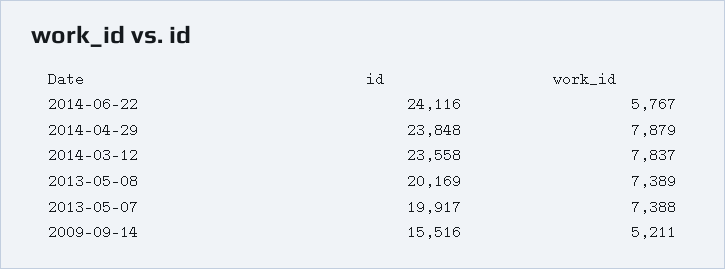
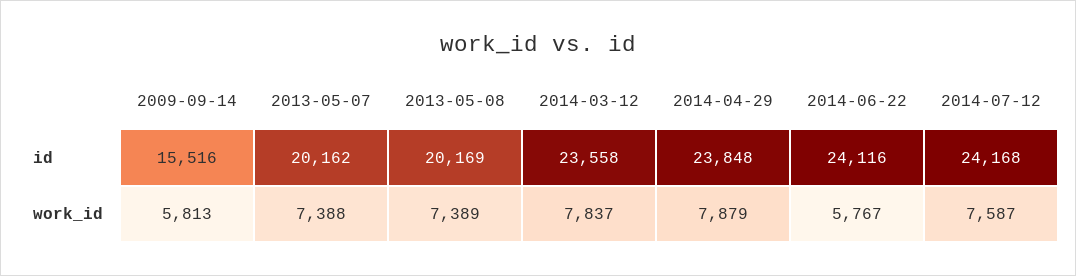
id, 2013-05-07: 19917 -> 20162
work_id, 2009-09-14: 5211 -> 5813
id, 2014-07-12: none -> 24168
work_id, 2014-07-12: none -> 7587

